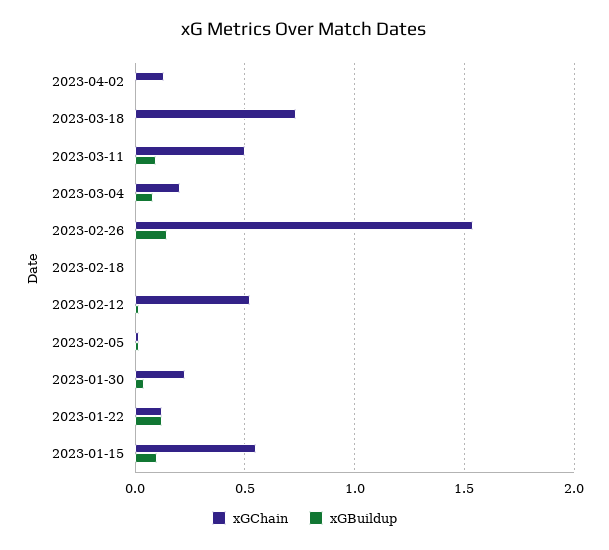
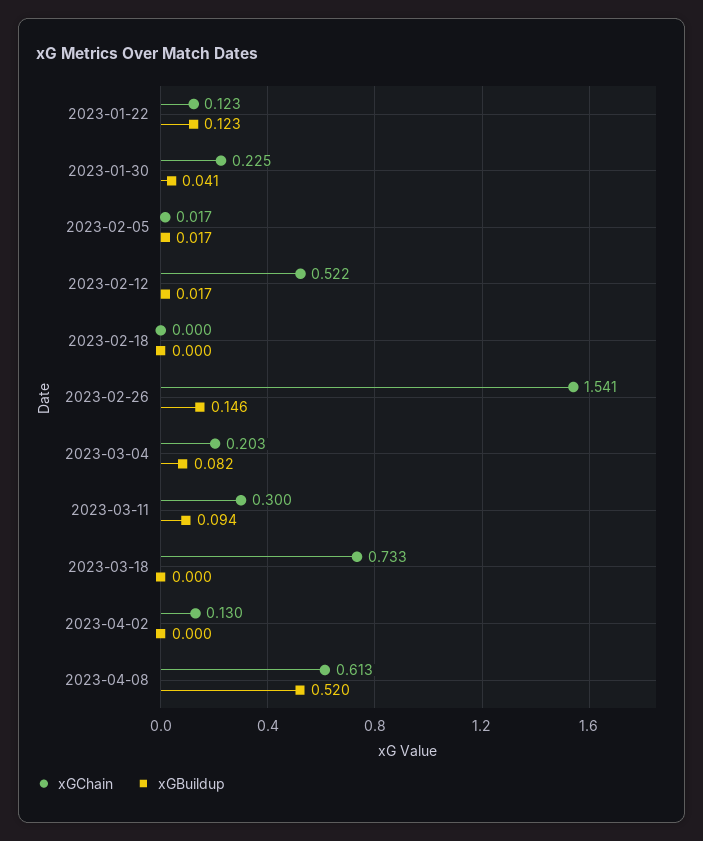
xGChain, 2023-03-11: 0.5 -> 0.3
xGChain, 2023-01-15: 0.55 -> none
xGBuildup, 2023-01-15: 0.1 -> none
xGChain, 2023-04-08: none -> 0.613
xGBuildup, 2023-04-08: none -> 0.52

